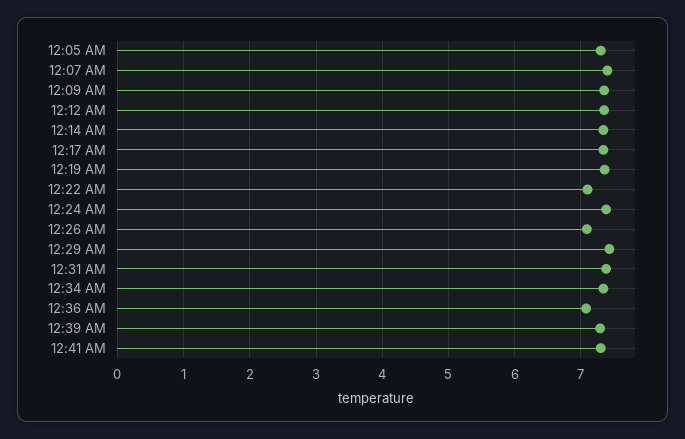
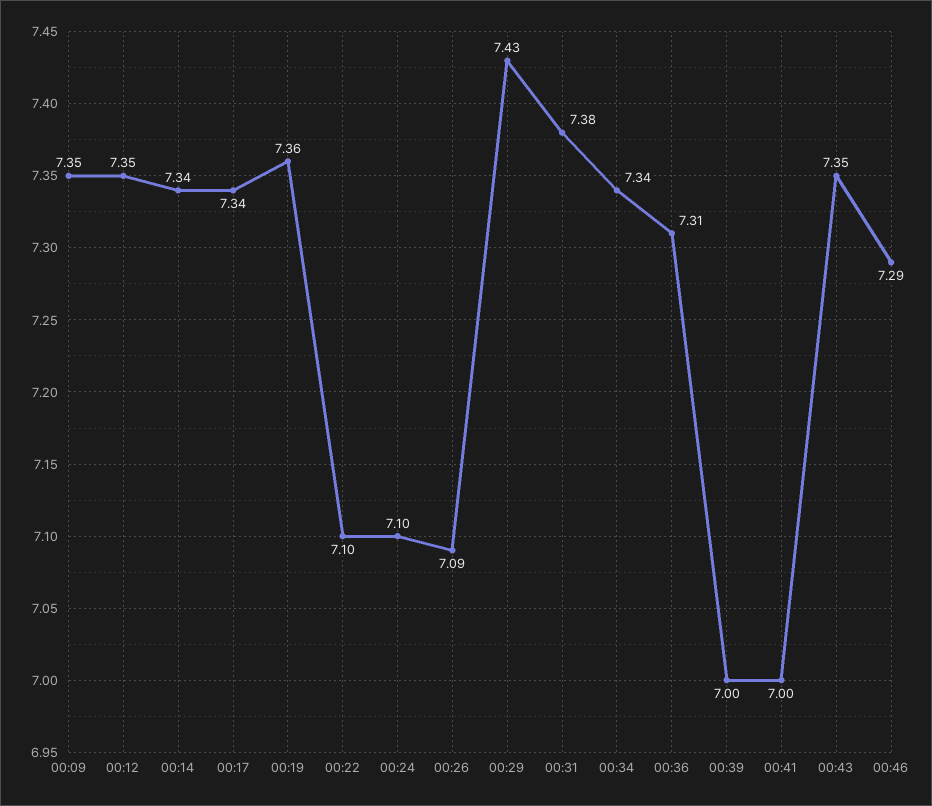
12:05 AM: 7.3 -> none
12:07 AM: 7.4 -> none
12:24 AM: 7.4 -> 7.1
12:36 AM: 7.1 -> 7.31
12:39 AM: 7.3 -> 7
12:41 AM: 7.3 -> 7
00:43: none -> 7.35
00:46: none -> 7.29

